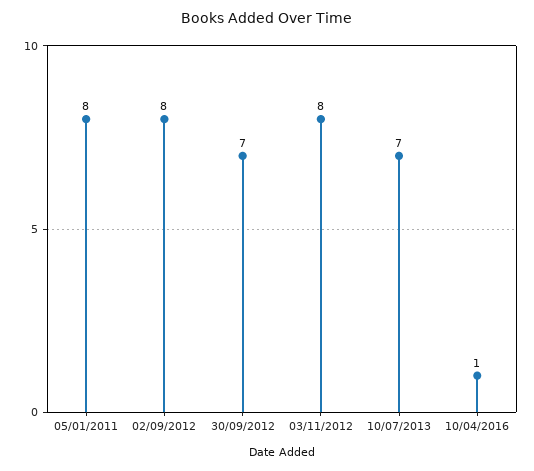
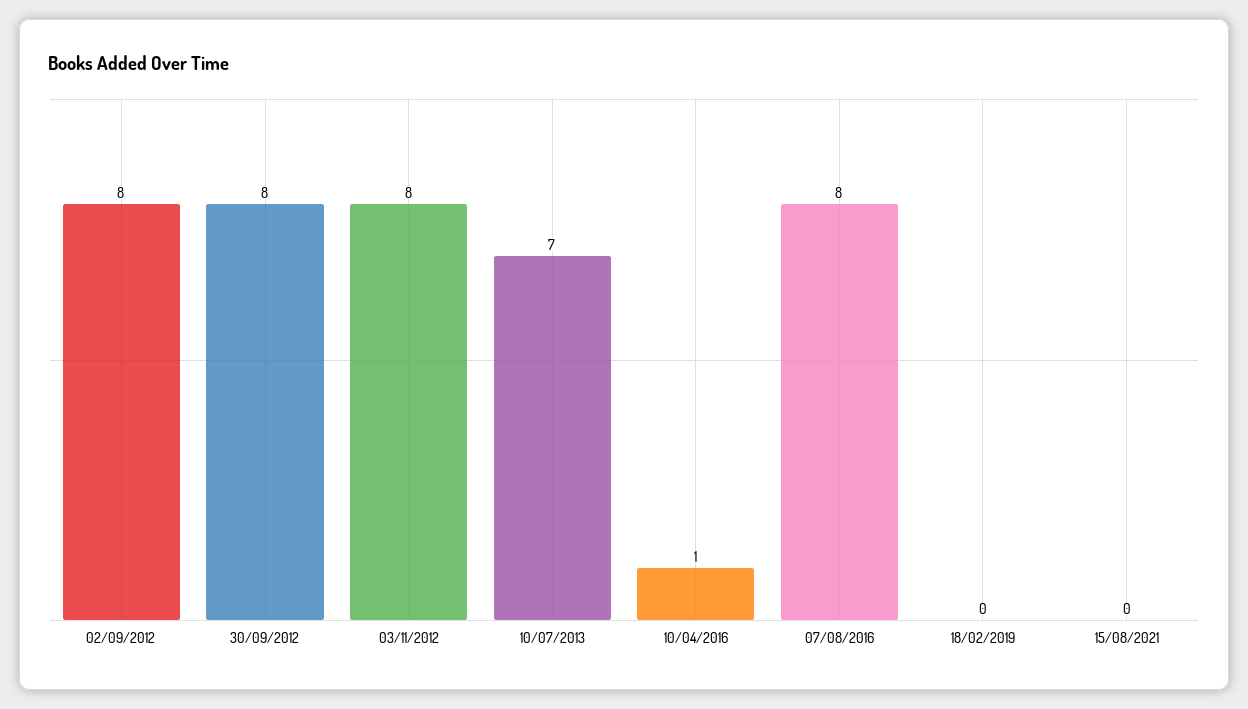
05/01/2011: 8 -> none
30/09/2012: 7 -> 8
07/08/2016: none -> 8
18/02/2019: none -> 0
15/08/2021: none -> 0

